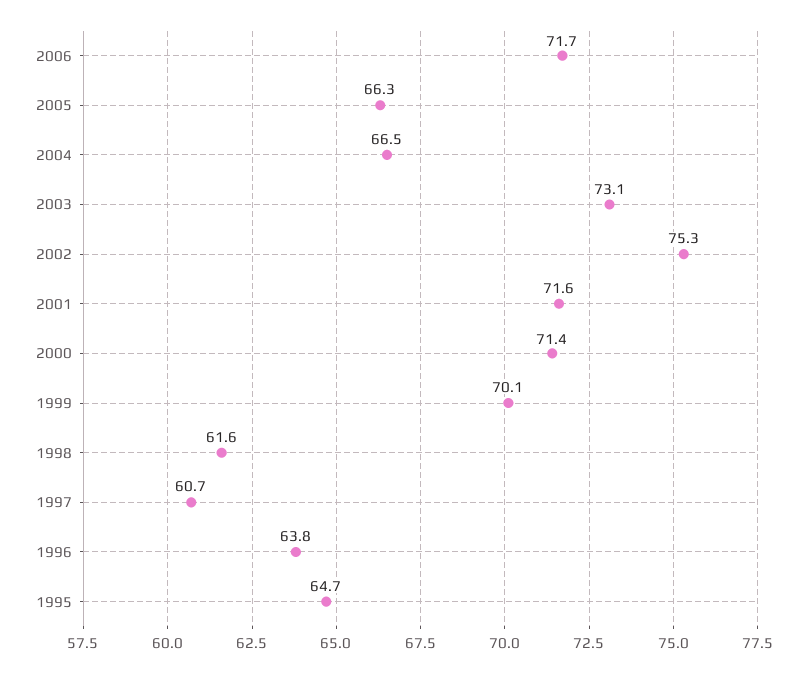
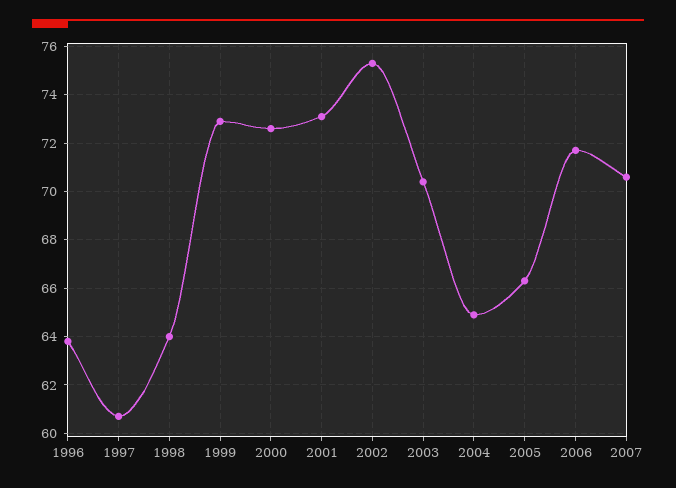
2004: 66.5 -> 65
2003: 73.1 -> 70.5
2001: 71.6 -> 73
2000: 71.4 -> 72.5
1999: 70.1 -> 73
1998: 61.6 -> 64
1995: 64.7 -> none
2007: none -> 70.5

